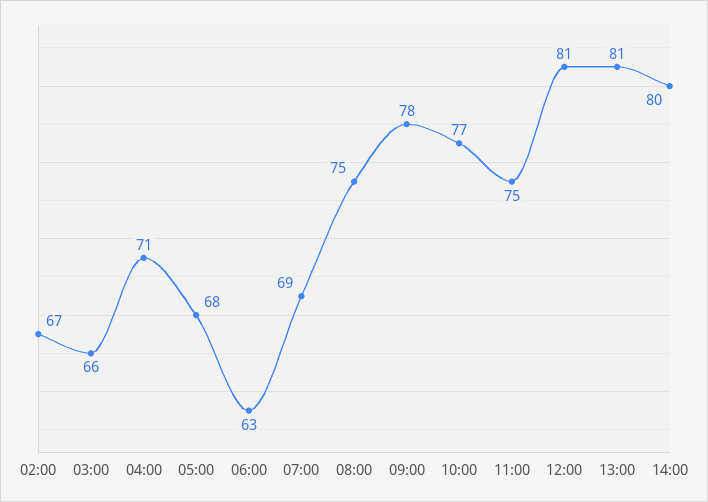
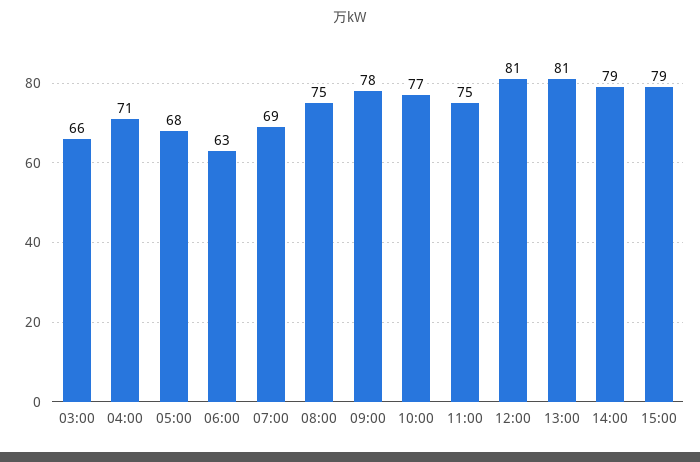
02:00: 67 -> none
14:00: 80 -> 79
15:00: none -> 79

